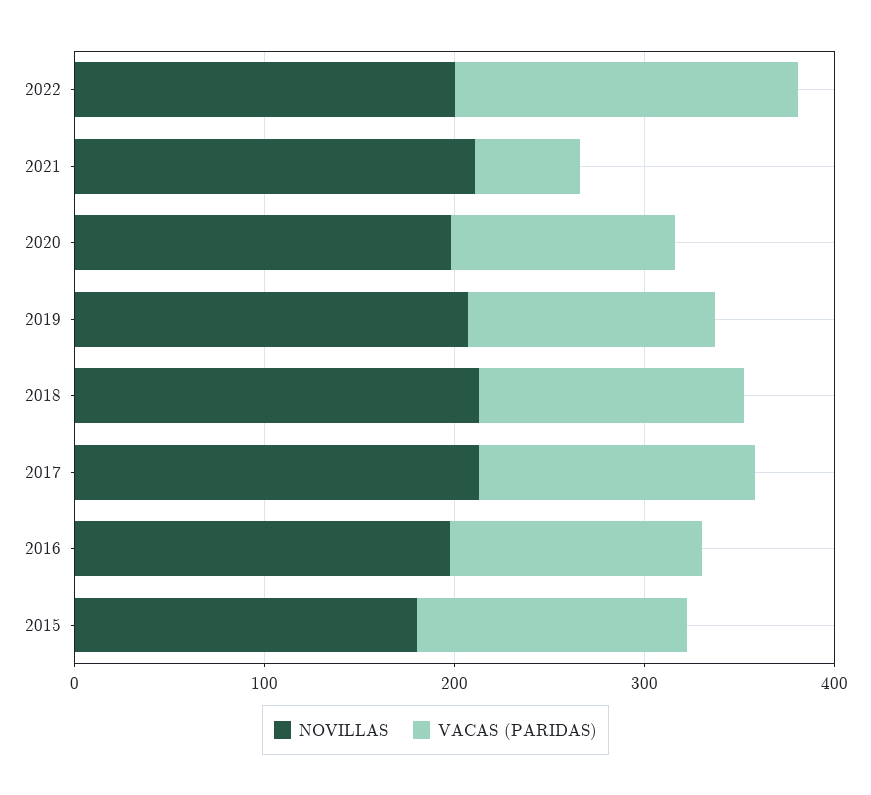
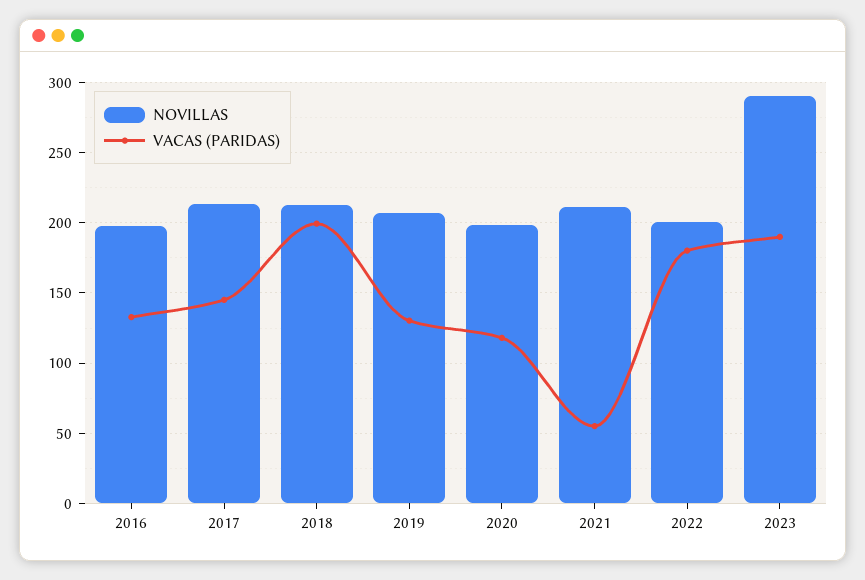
VACAS (PARIDAS), 2018: 140 -> 200
NOVILLAS, 2015: 180 -> none
VACAS (PARIDAS), 2015: 140 -> none
NOVILLAS, 2023: none -> 290
VACAS (PARIDAS), 2023: none -> 190

